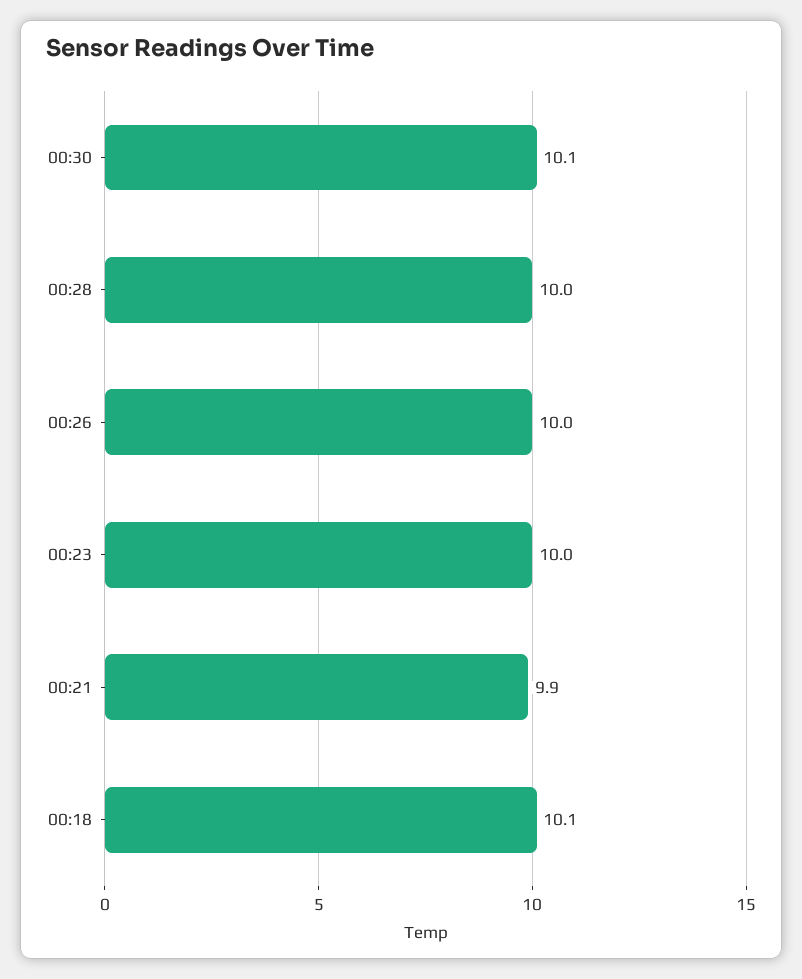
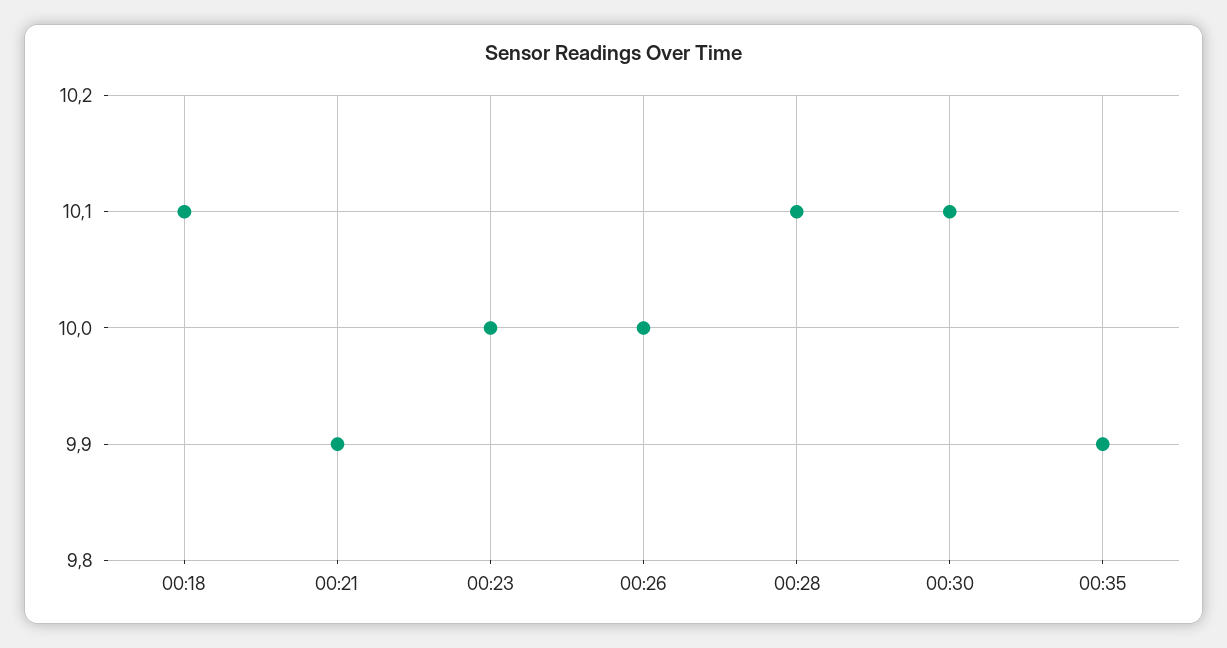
00:28: 10 -> 10.1
00:35: none -> 9.9

